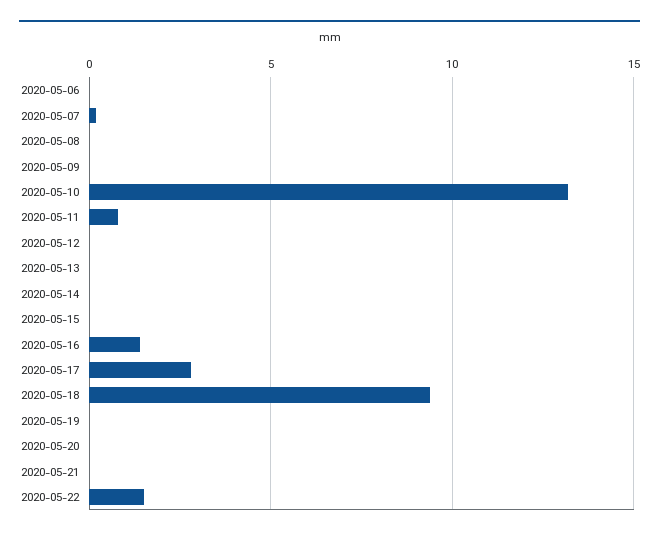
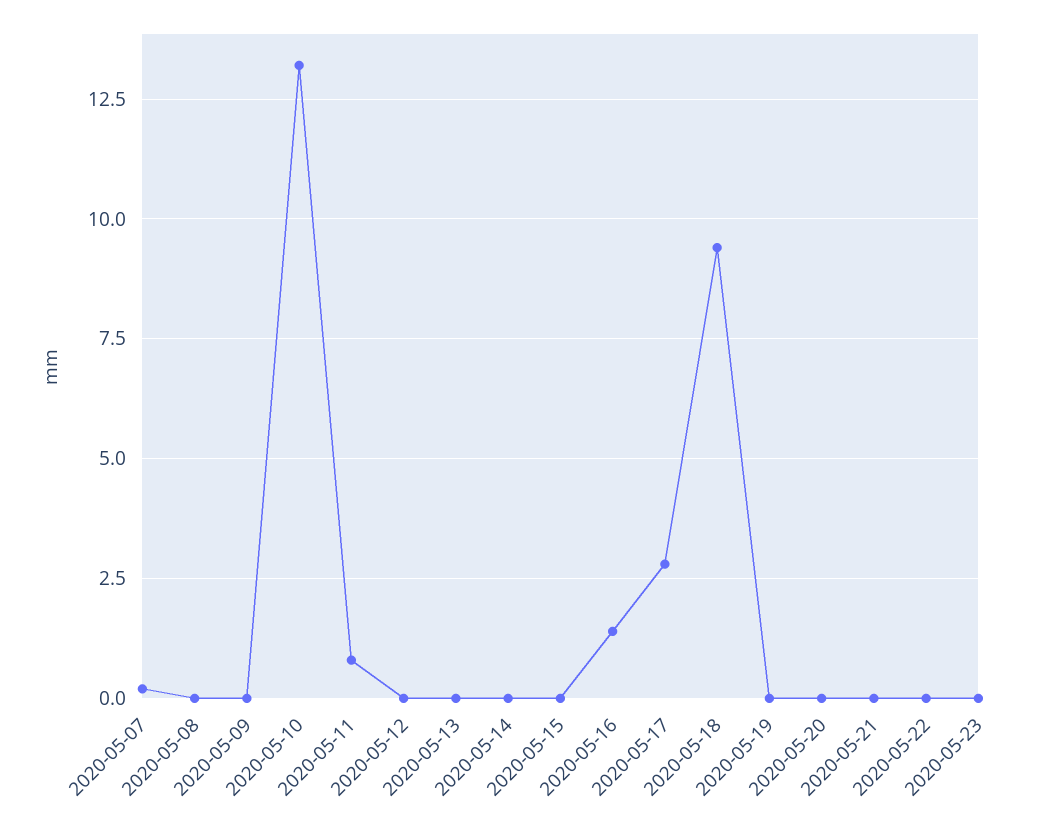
2020-05-06: 0 -> none
2020-05-22: 1.5 -> 0
2020-05-23: none -> 0

